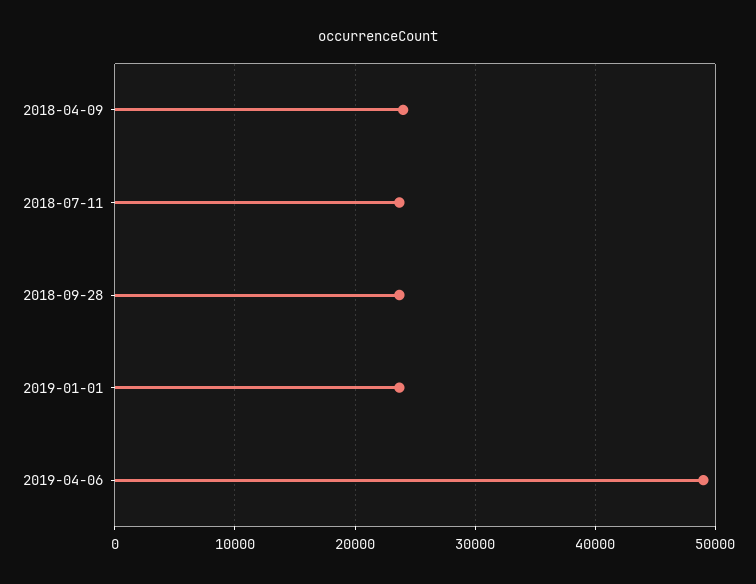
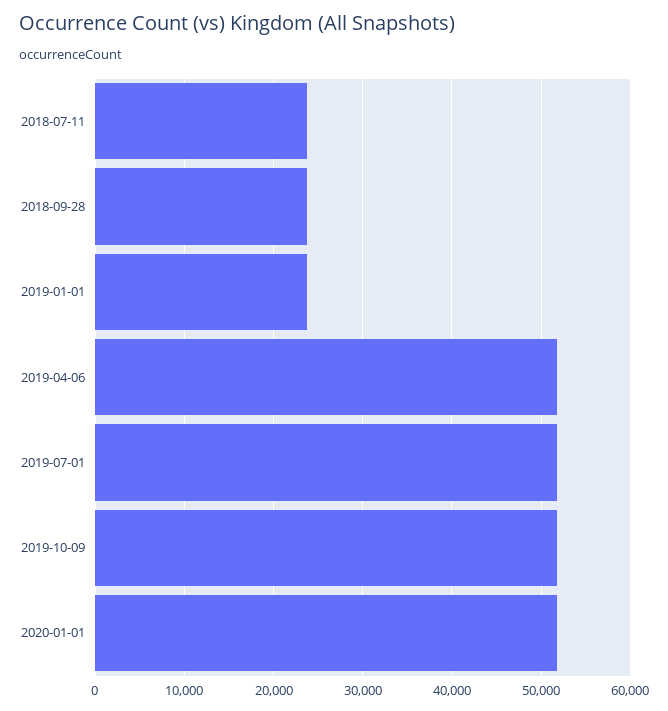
2018-04-09: 24000 -> none
2019-04-06: 49000 -> 52000
2019-07-01: none -> 52000
2019-10-09: none -> 52000
2020-01-01: none -> 52000

